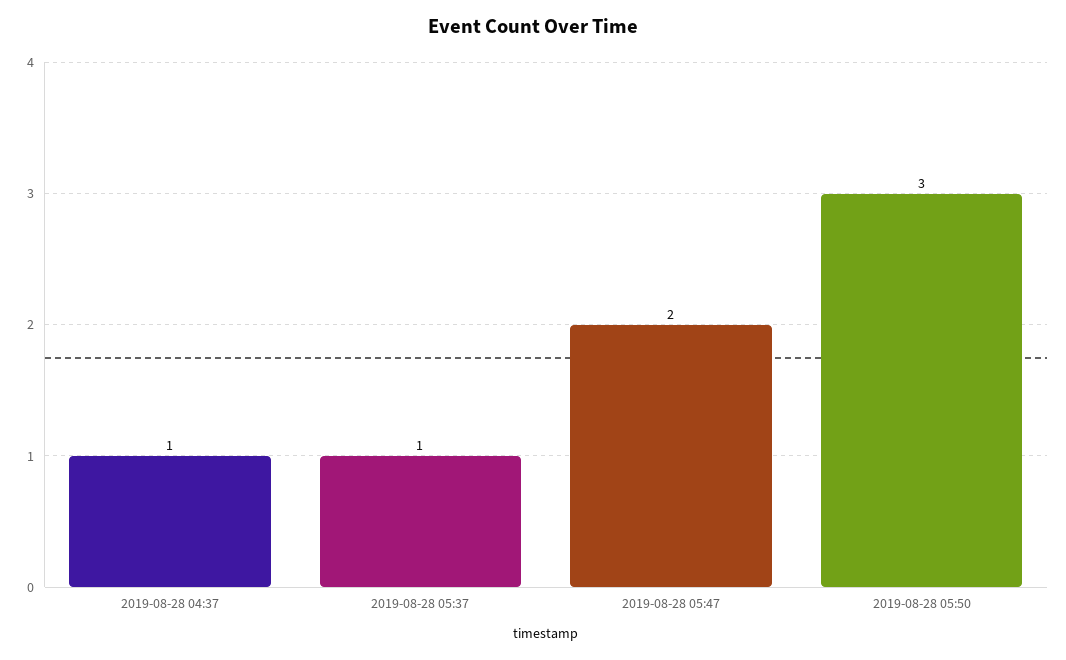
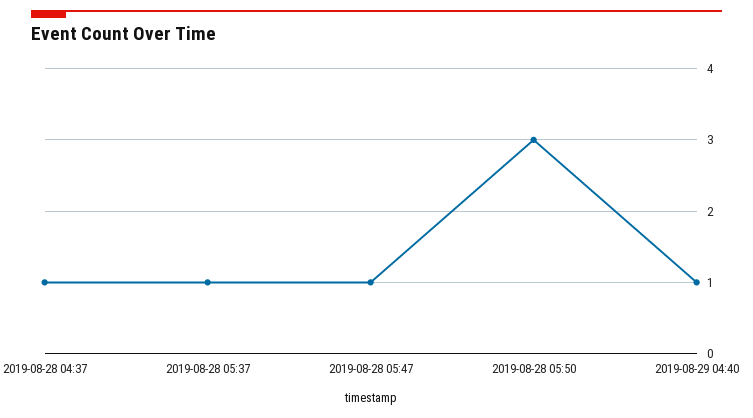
2019-08-28 05:47: 2 -> 1
2019-08-29 04:40: none -> 1

